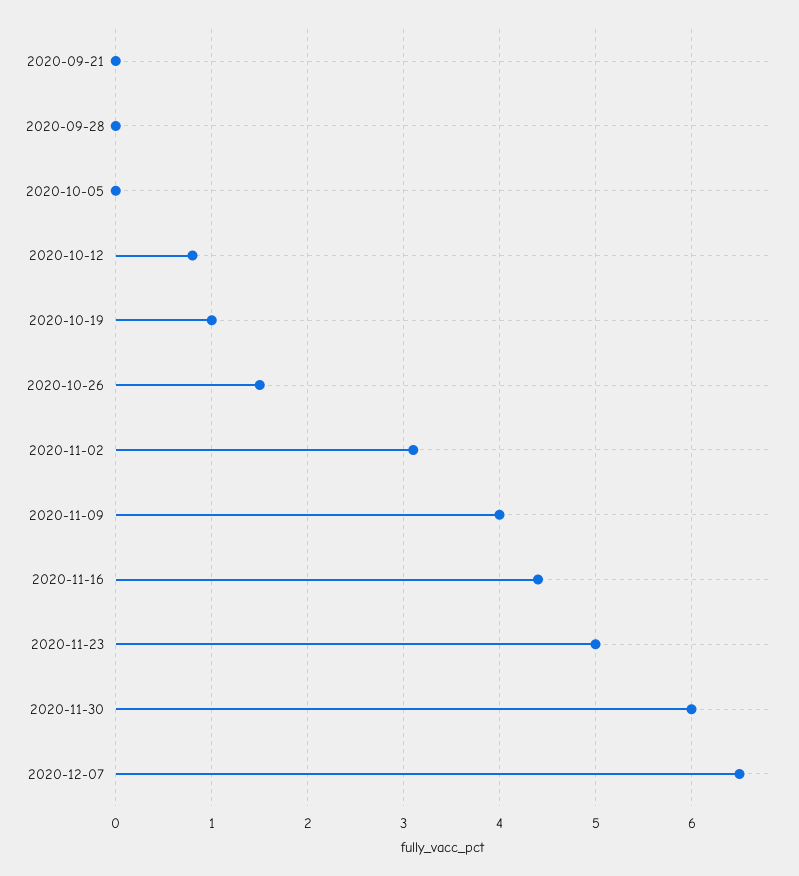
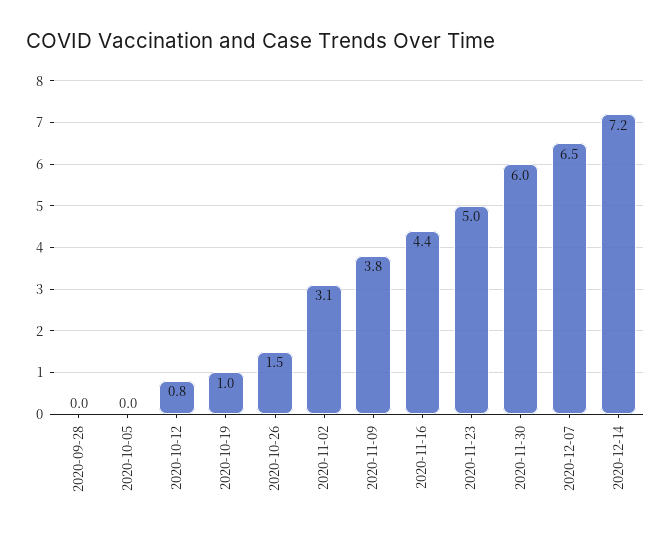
2020-09-21: 0 -> none
2020-11-09: 4 -> 3.8
2020-12-14: none -> 7.2

